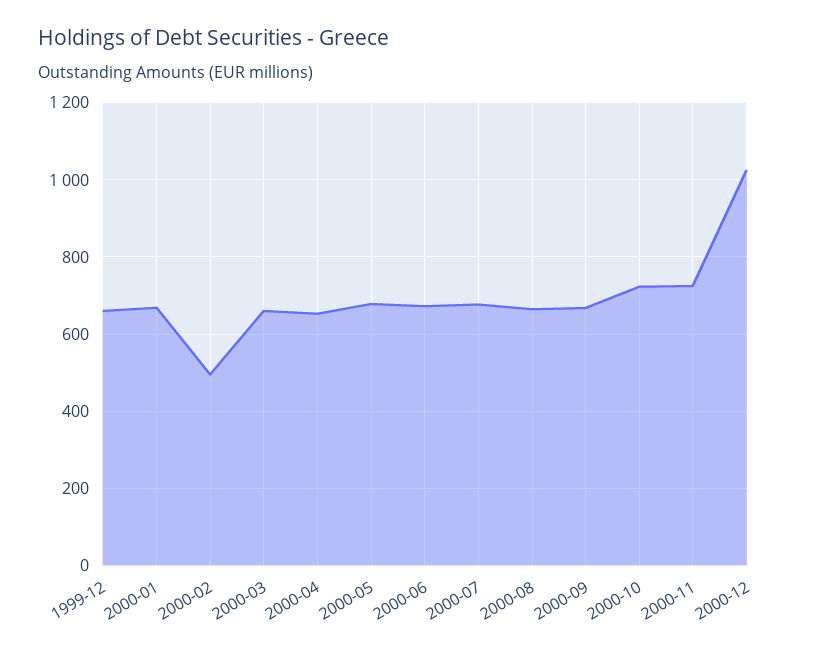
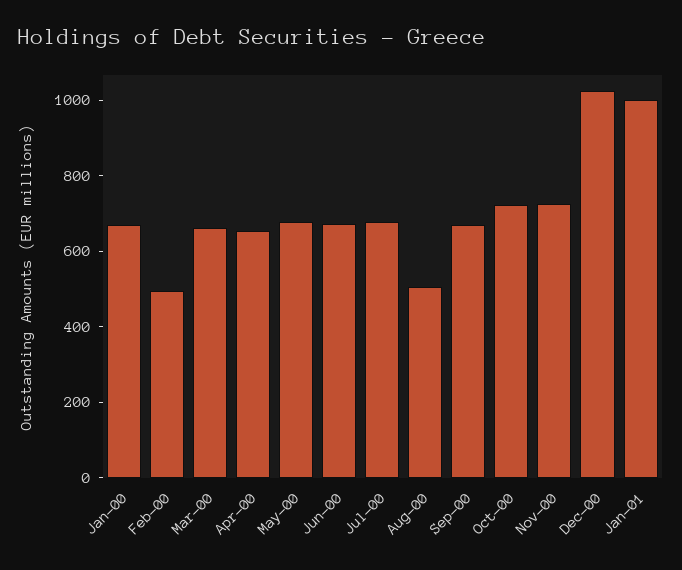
1999-12: 660 -> none
2000-08: 660 -> 500
Jan-01: none -> 1000

